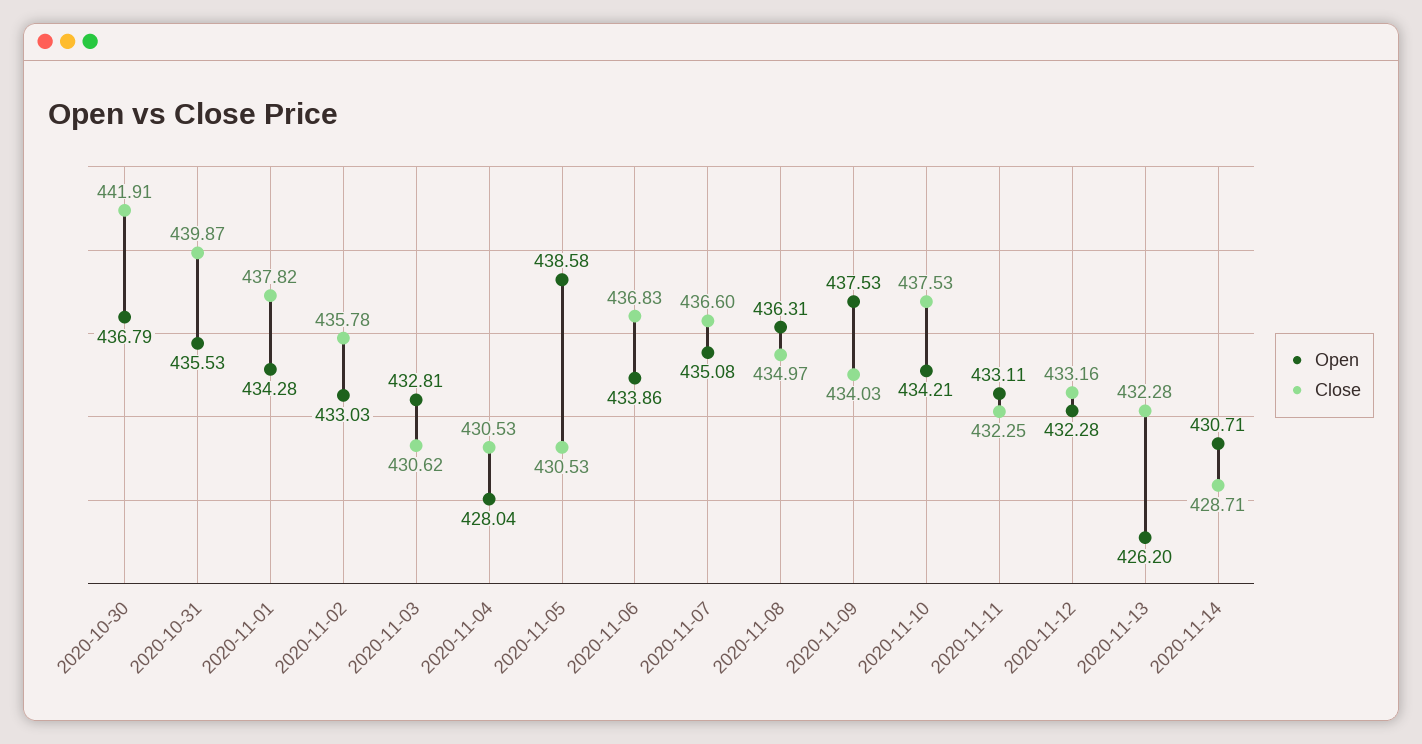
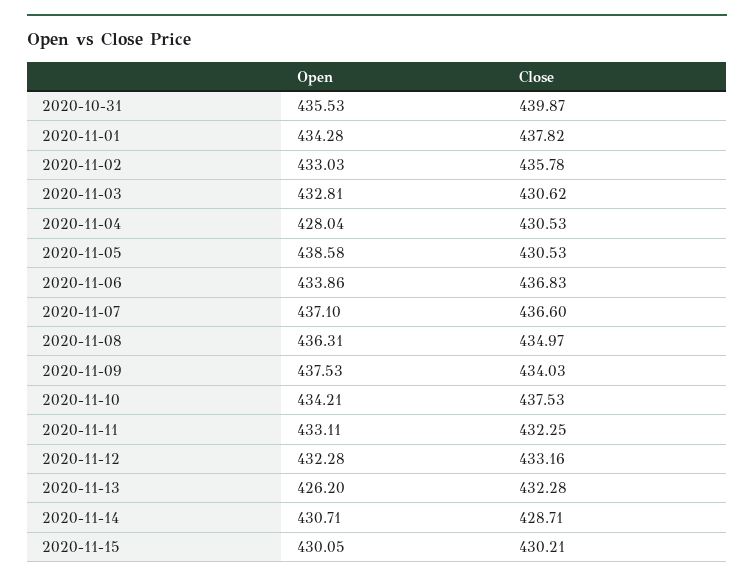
Open, 2020-10-30: 436.79 -> none
Close, 2020-10-30: 441.91 -> none
Open, 2020-11-07: 435.08 -> 437.1
Open, 2020-11-15: none -> 430.05
Close, 2020-11-15: none -> 430.21

